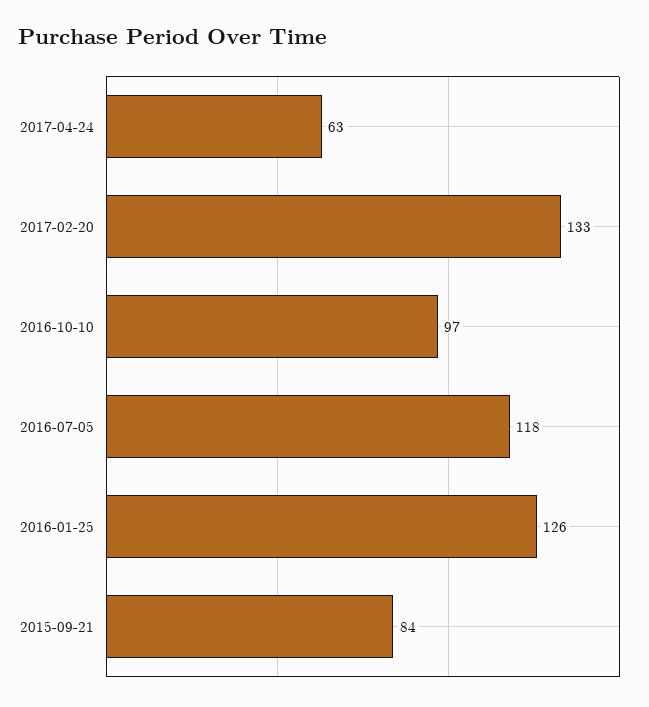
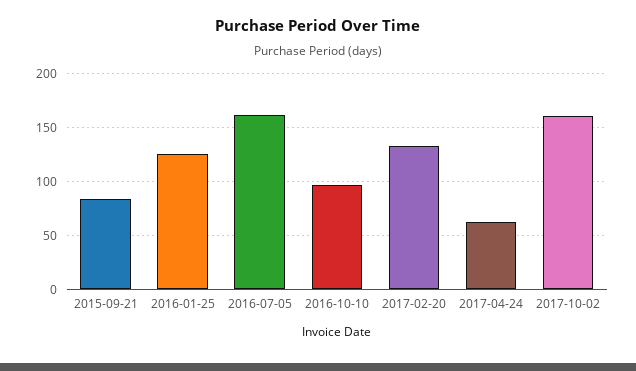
2016-07-05: 118 -> 160
2017-10-02: none -> 160

